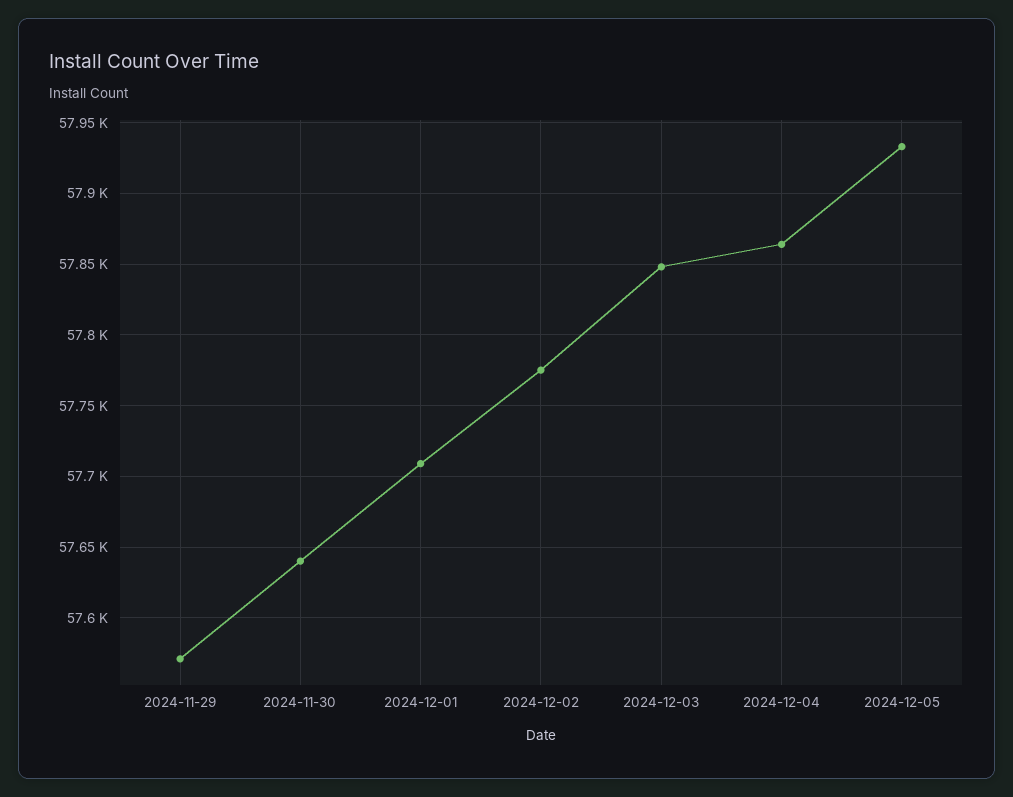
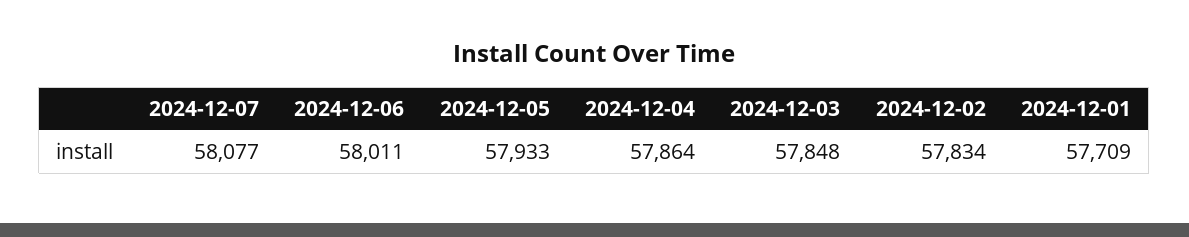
2024-11-29: 57570 -> none
2024-11-30: 57640 -> none
2024-12-02: 57775 -> 57834
2024-12-07: none -> 58077
2024-12-06: none -> 58011

